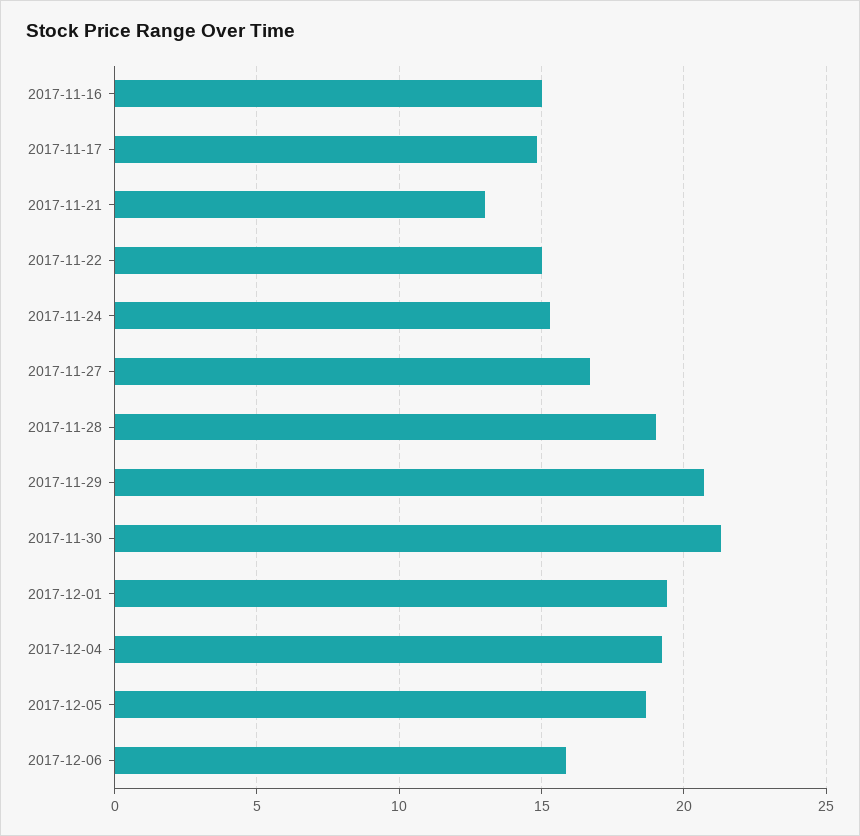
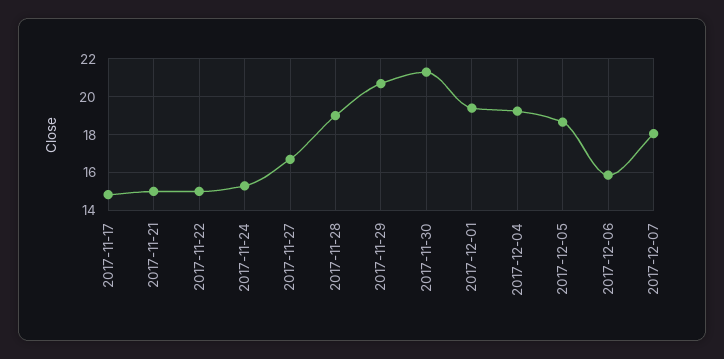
2017-11-16: 15 -> none
2017-11-21: 13 -> 15
2017-12-07: none -> 18

